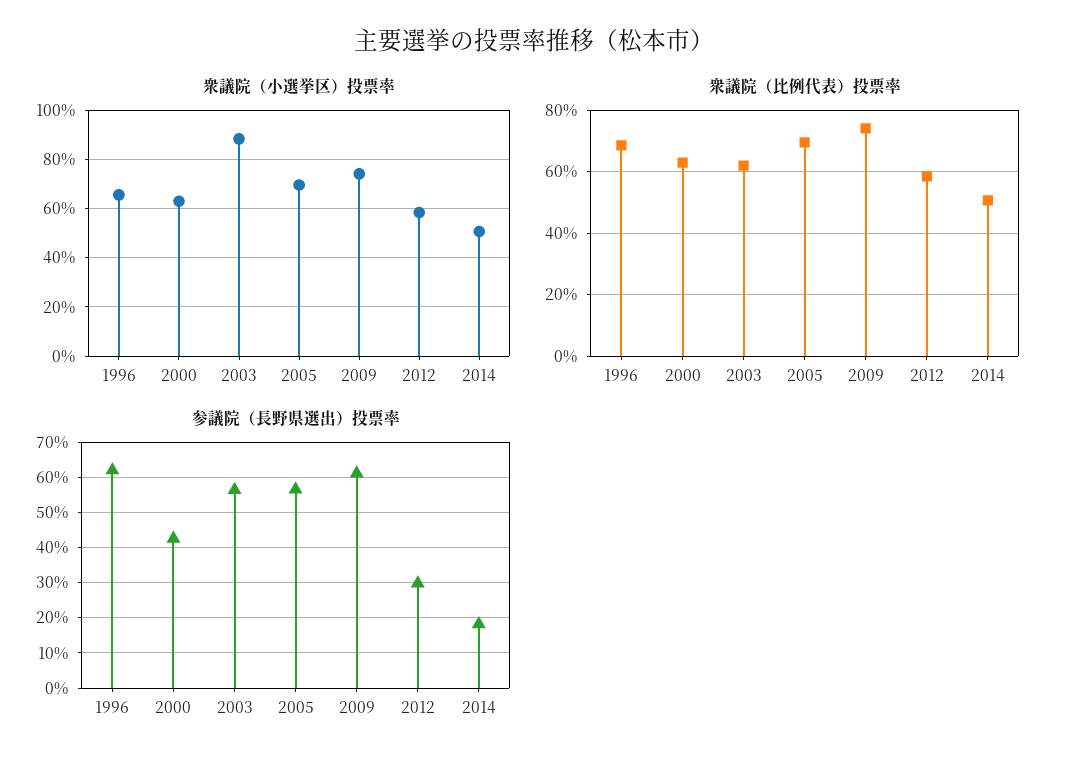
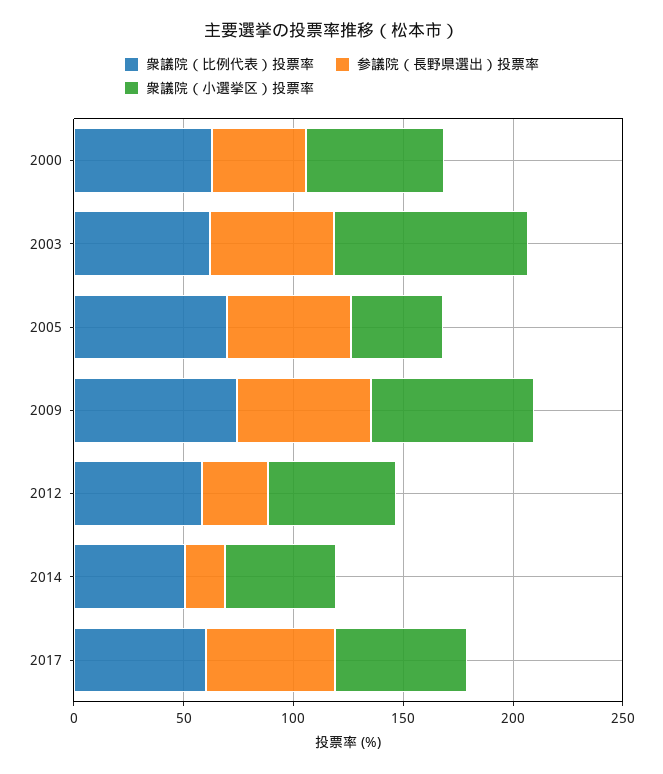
衆議院（小選挙区）投票率, 1996: 65 -> none
衆議院（小選挙区）投票率, 2005: 70 -> 40
衆議院（比例代表）投票率, 1996: 68 -> none
参議院（長野県選出）投票率, 1996: 62 -> none
衆議院（比例代表）投票率, 2017: none -> 60
参議院（長野県選出）投票率, 2017: none -> 60
衆議院（小選挙区）投票率, 2017: none -> 60

